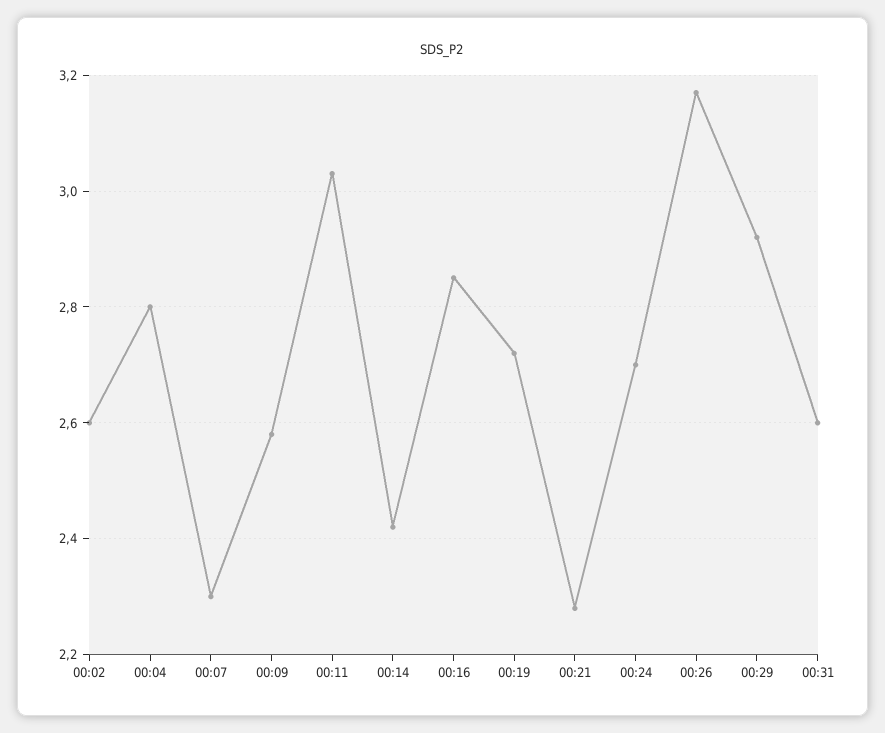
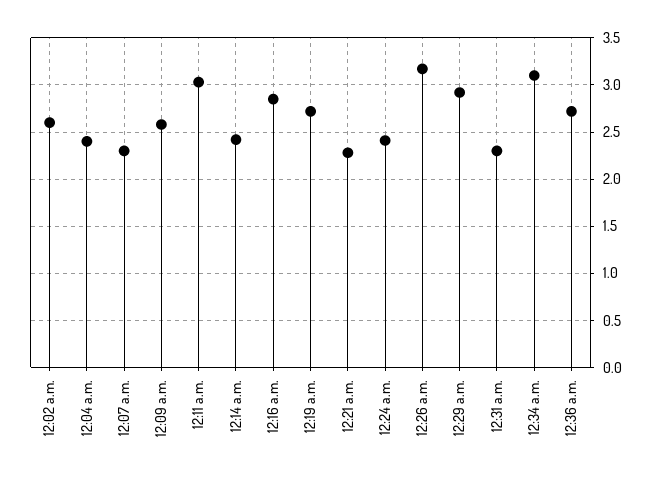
00:04: 2.8 -> 2.4
00:24: 2.7 -> 2.4
00:31: 2.6 -> 2.3
12:34 a.m.: none -> 3.1
12:36 a.m.: none -> 2.7

